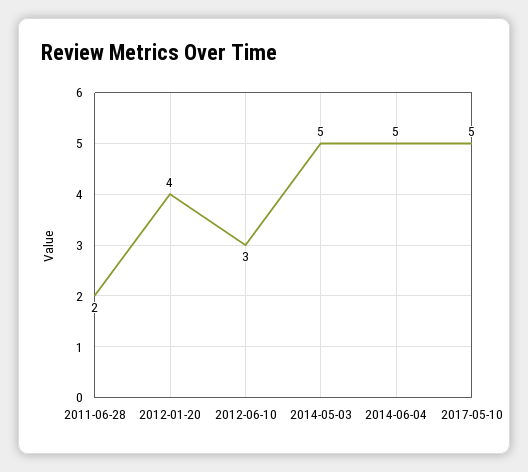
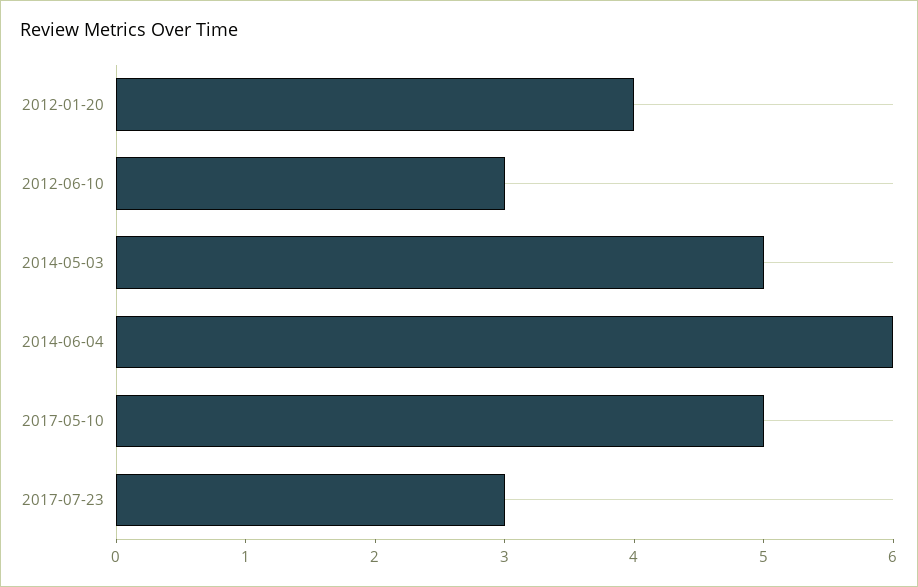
2011-06-28: 2 -> none
2014-06-04: 5 -> 6
2017-07-23: none -> 3

